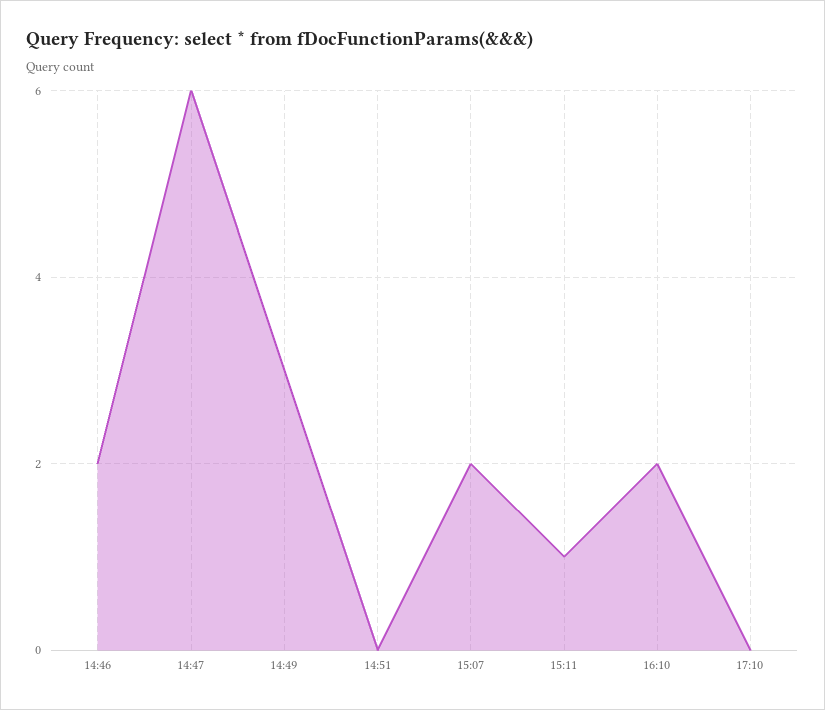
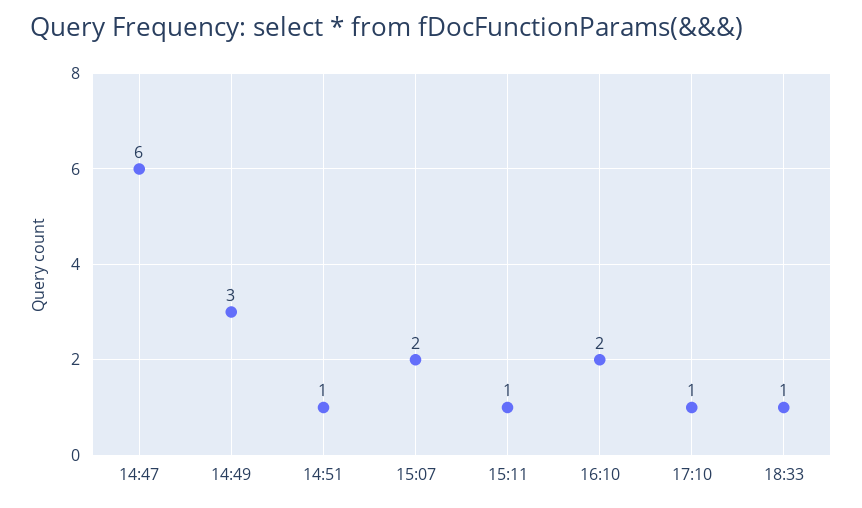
14:46: 2 -> none
14:51: 0 -> 1
17:10: 0 -> 1
18:33: none -> 1

